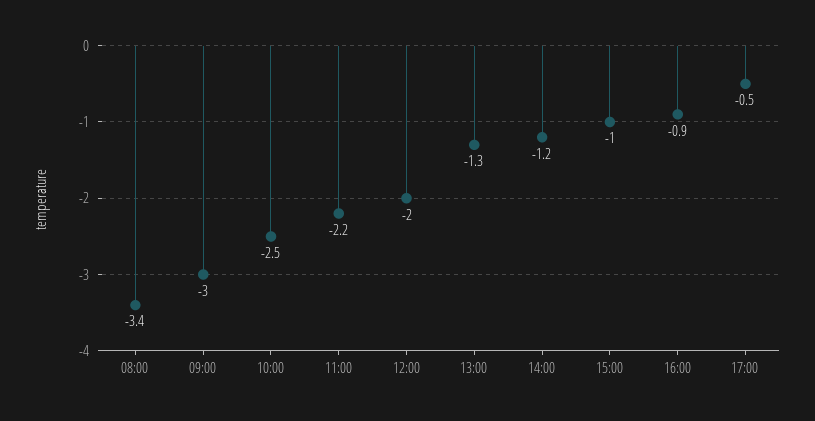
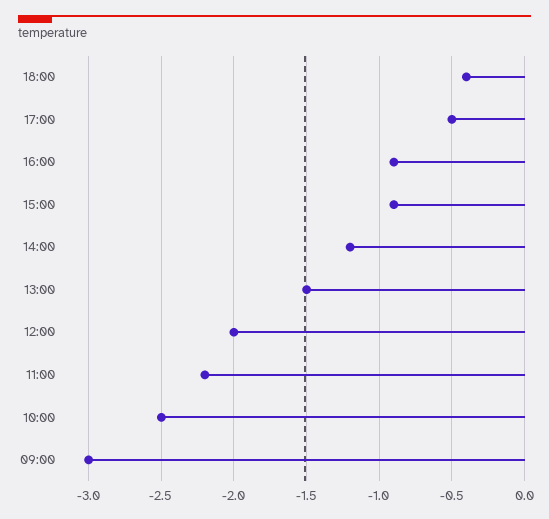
08:00: -3.4 -> none
13:00: -1.3 -> -1.5
15:00: -1 -> -0.9
18:00: none -> -0.4

